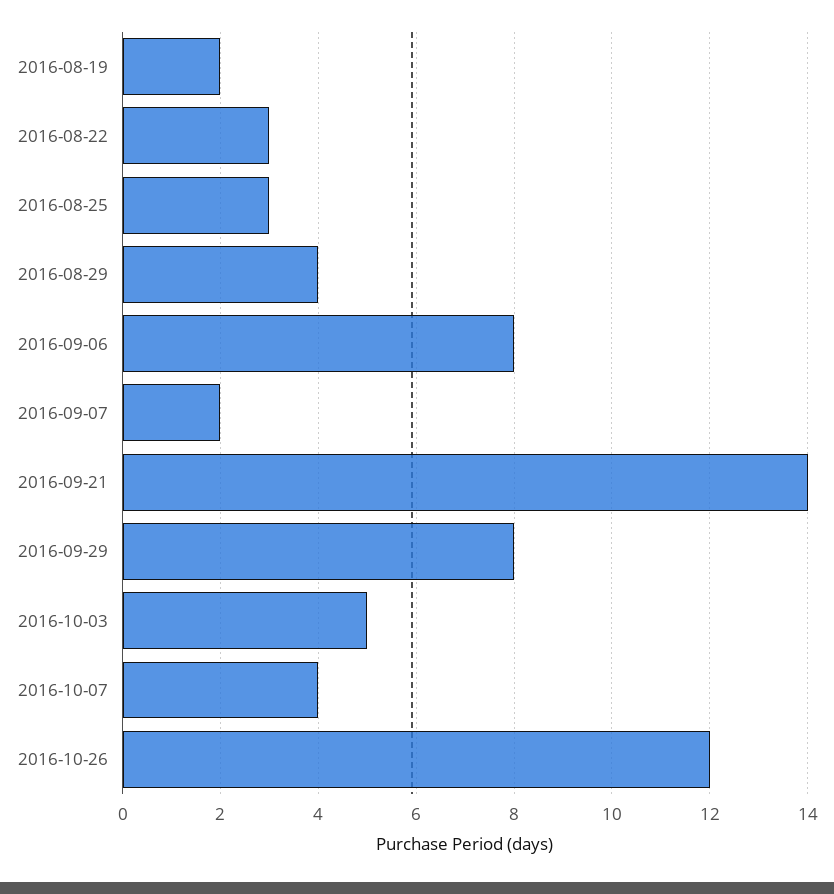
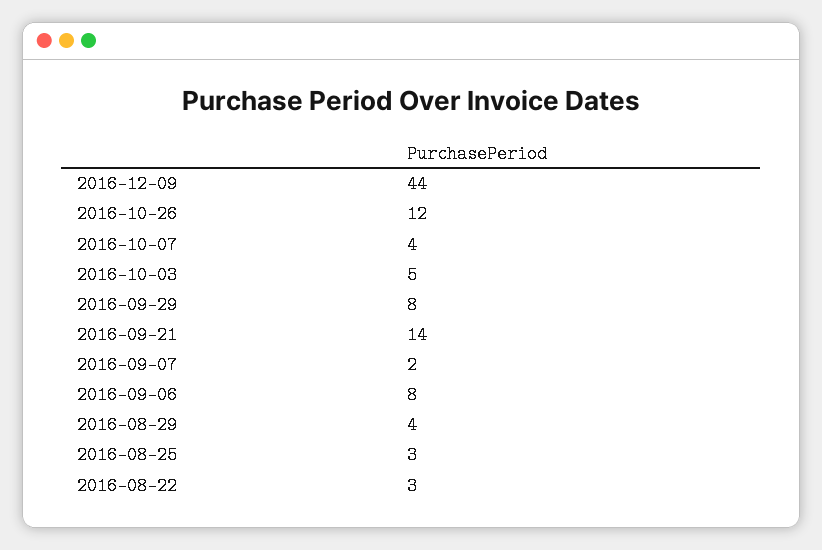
2016-08-19: 2 -> none
2016-12-09: none -> 44

